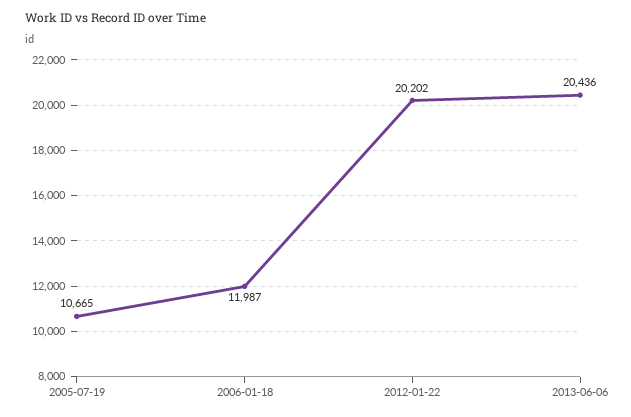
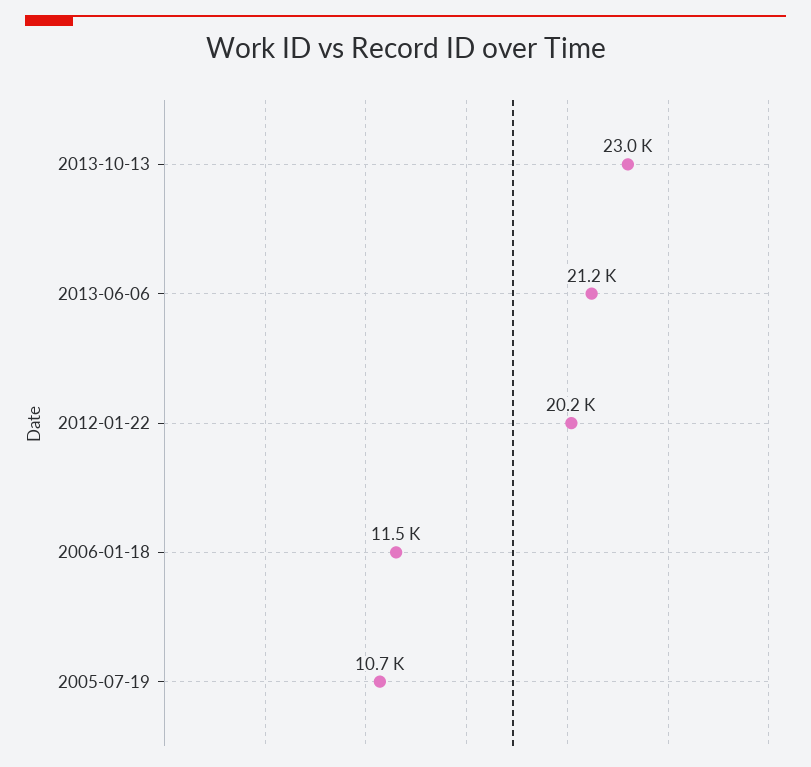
2006-01-18: 11987 -> 11500
2013-06-06: 20436 -> 21200
2013-10-13: none -> 23000

